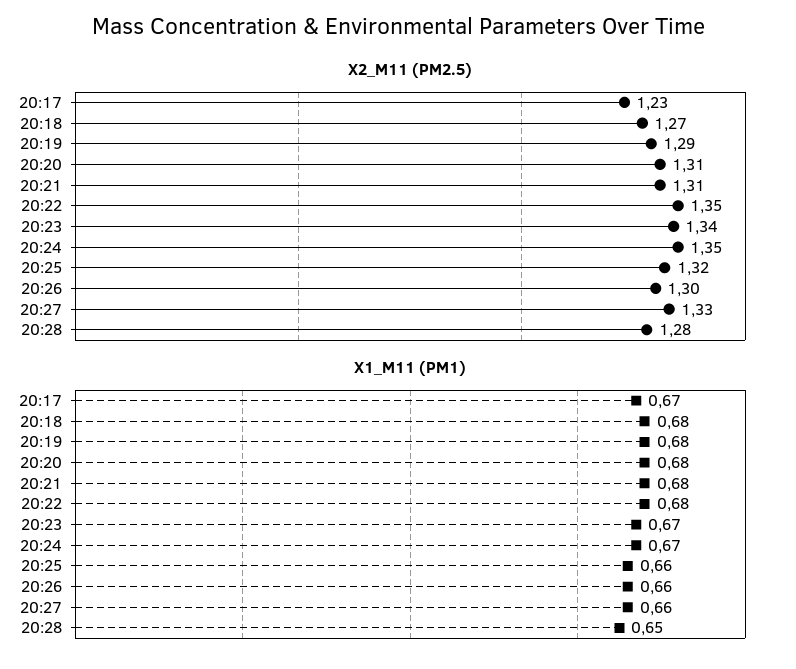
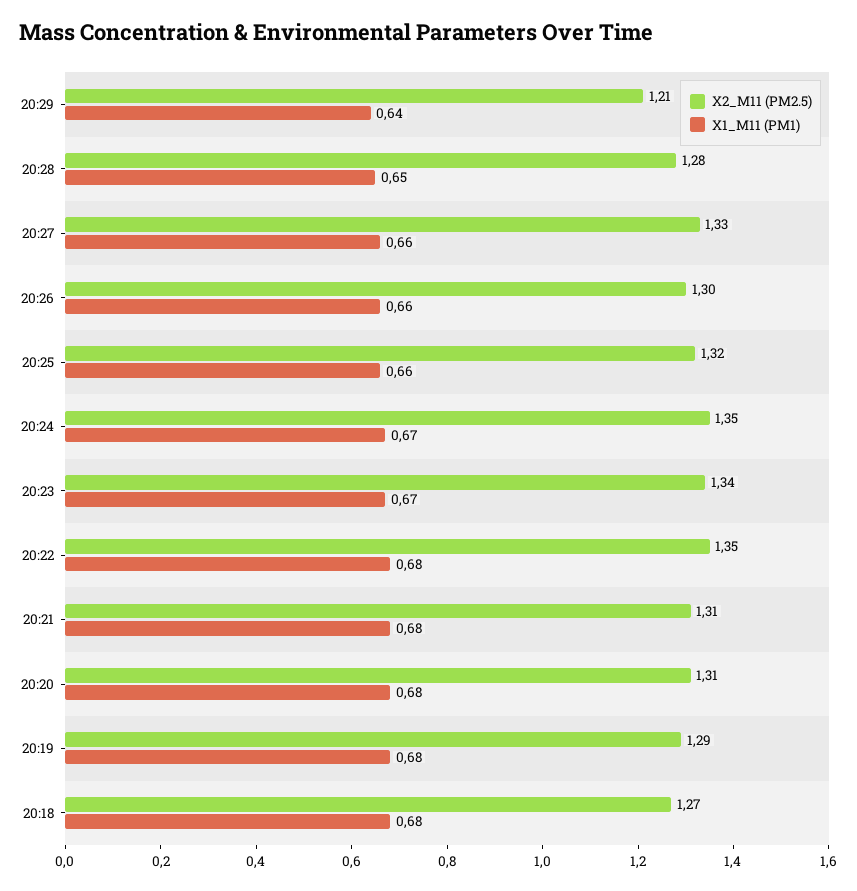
X2_M11 (PM2.5), 20:17: 1.23 -> none
X1_M11 (PM1), 20:17: 0.67 -> none
X2_M11 (PM2.5), 20:29: none -> 1.21
X1_M11 (PM1), 20:29: none -> 0.64

